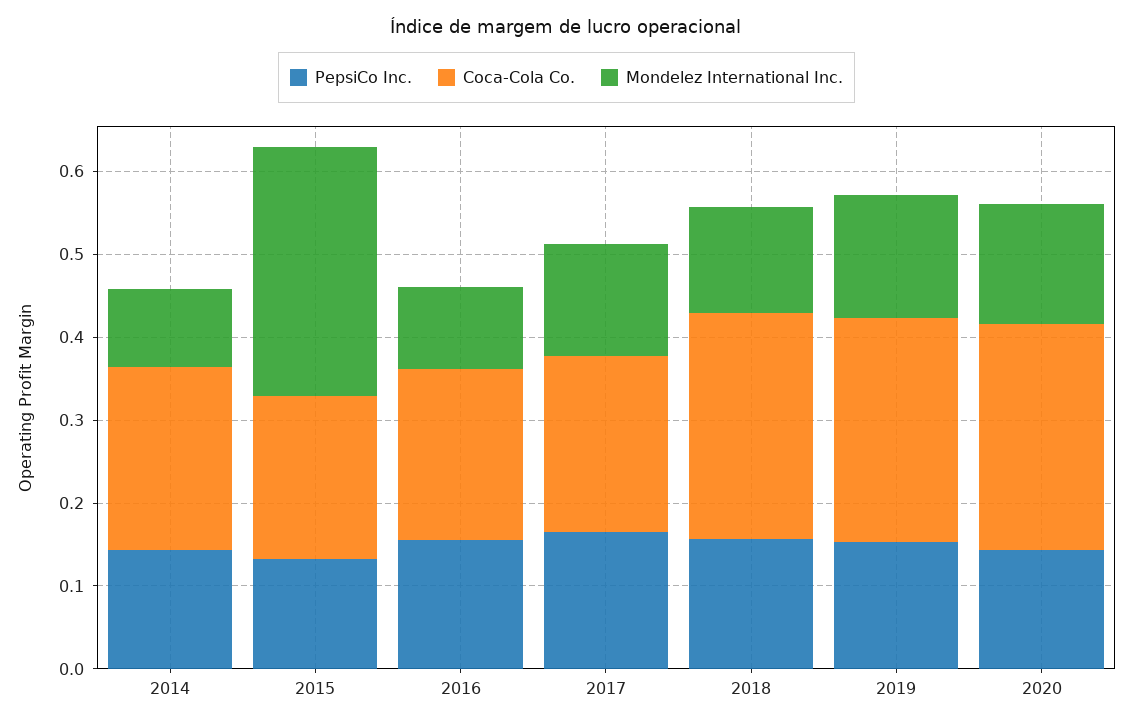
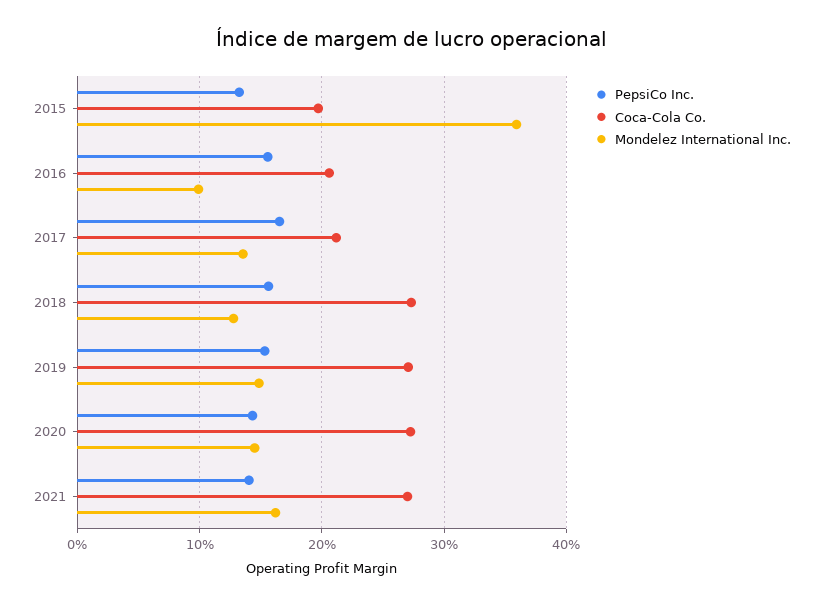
PepsiCo Inc., 2014: 0.14 -> none
Coca-Cola Co., 2014: 0.22 -> none
Mondelez International Inc., 2014: 0.1 -> none
Mondelez International Inc., 2015: 0.3 -> 0.36
PepsiCo Inc., 2021: none -> 0.14
Coca-Cola Co., 2021: none -> 0.27
Mondelez International Inc., 2021: none -> 0.16

